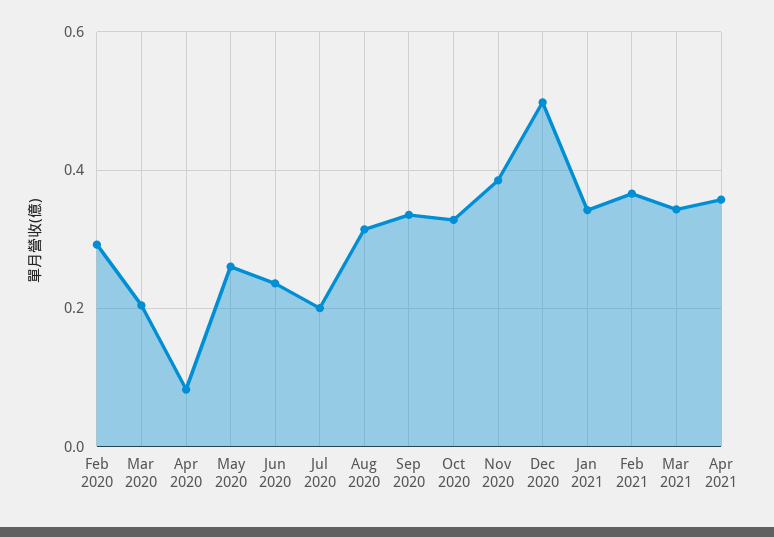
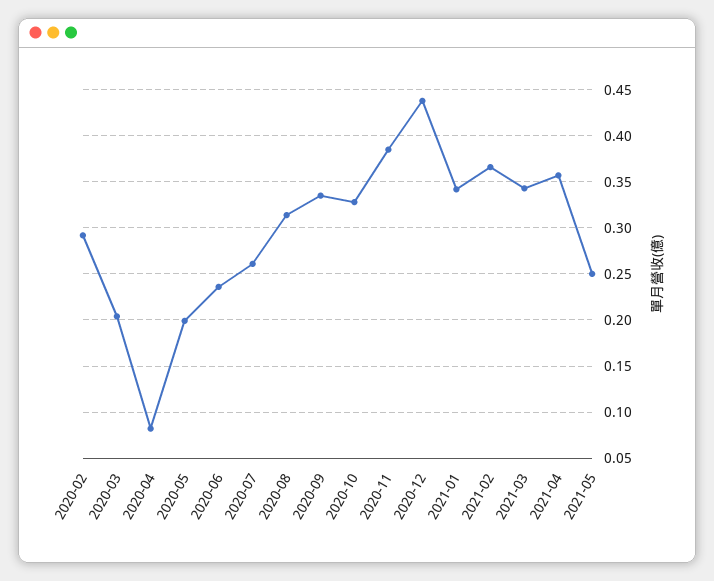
May 2020: 0.26 -> 0.2
Jul 2020: 0.2 -> 0.26
Dec 2020: 0.5 -> 0.44
2021-05: none -> 0.25

